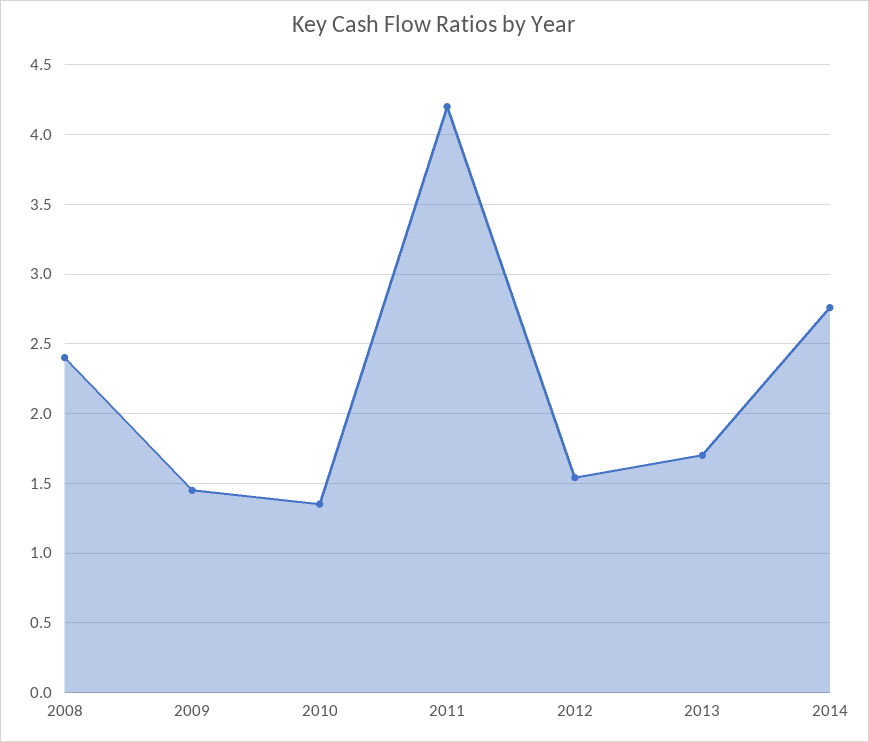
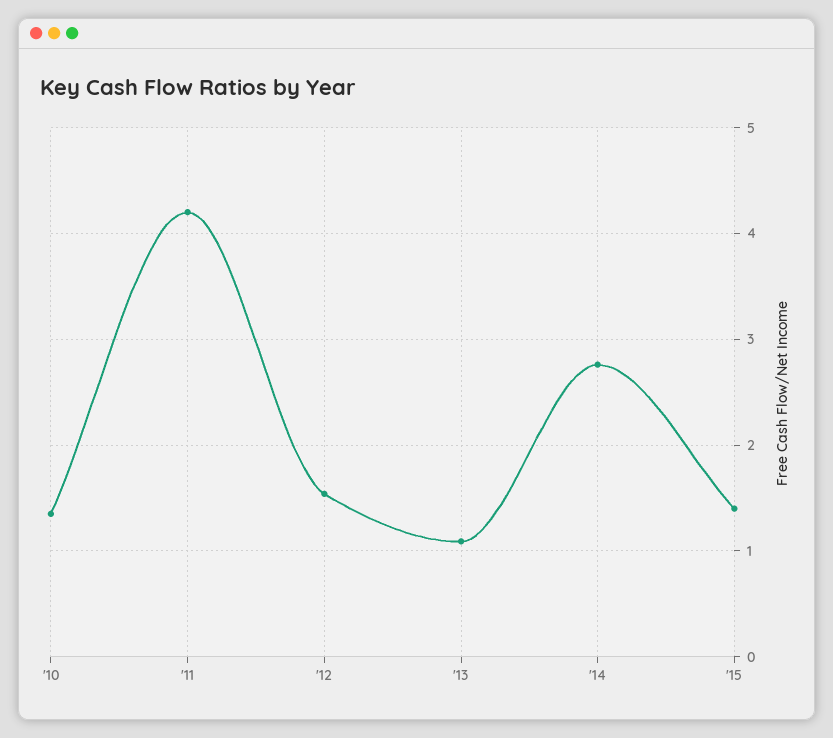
2008: 2.4 -> none
2009: 1.45 -> none
2013: 1.7 -> 1.1
'15: none -> 1.4

